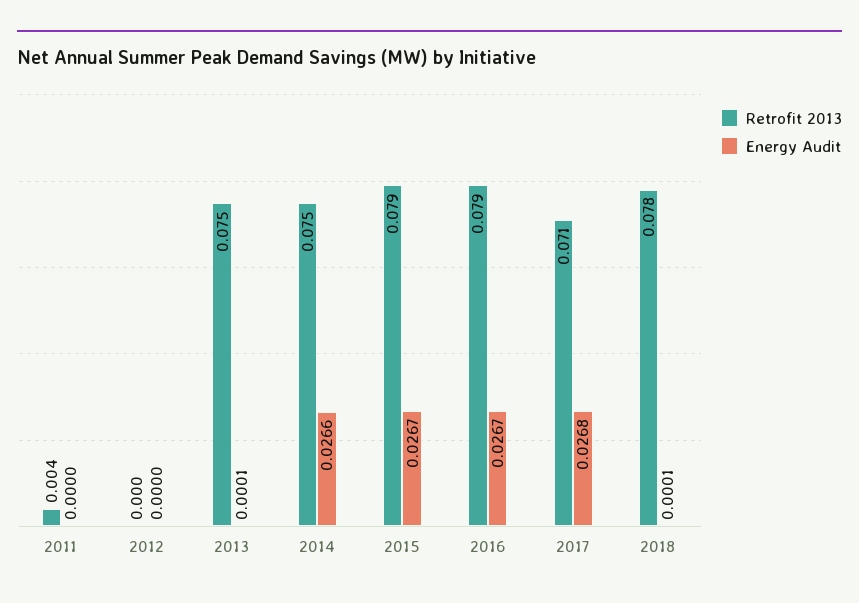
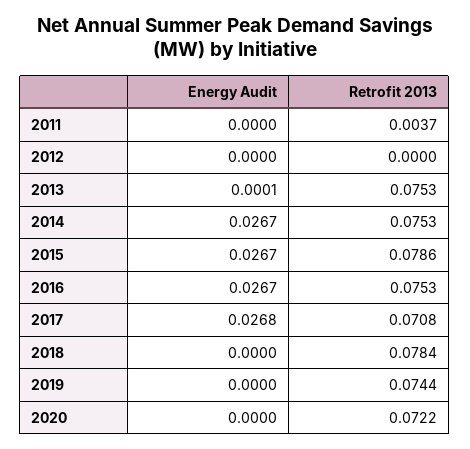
Energy Audit, 2014: 0.0266 -> 0.0267
Retrofit 2013, 2016: 0.079 -> 0.0753
Energy Audit, 2018: 0.0001 -> 0
Energy Audit, 2019: none -> 0
Retrofit 2013, 2019: none -> 0.0744
Energy Audit, 2020: none -> 0
Retrofit 2013, 2020: none -> 0.0722

